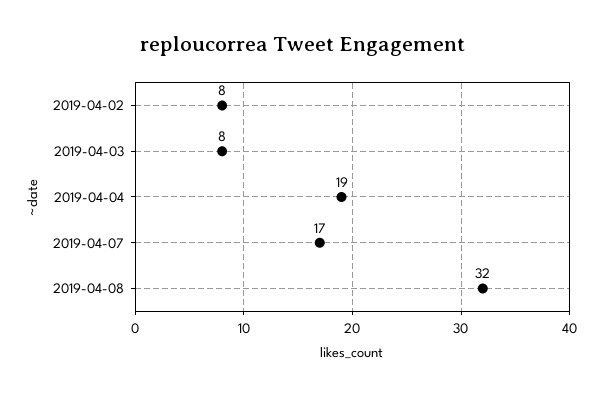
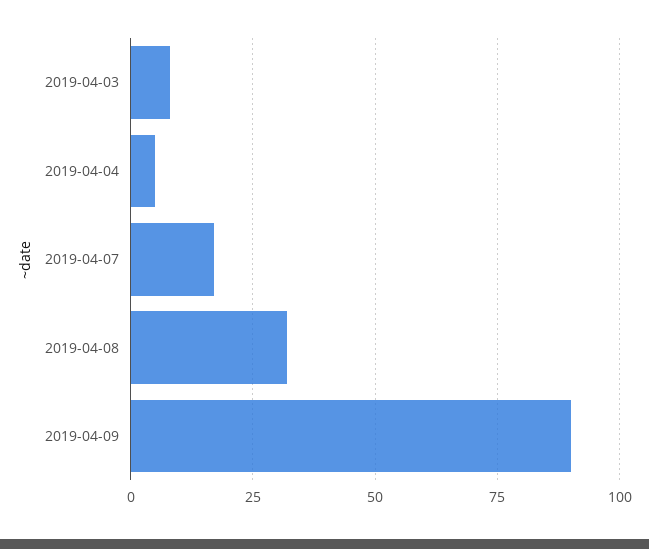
2019-04-02: 8 -> none
2019-04-04: 19 -> 5
2019-04-09: none -> 90

